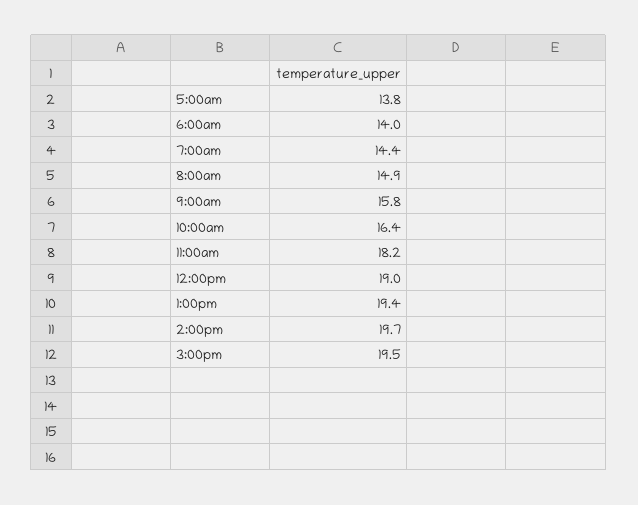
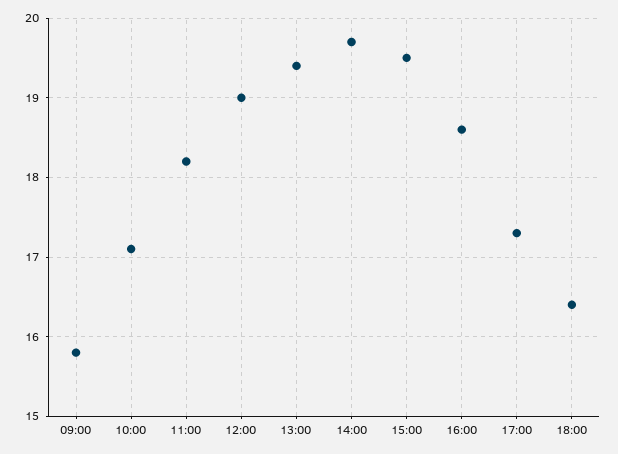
5:00am: 13.8 -> none
6:00am: 14 -> none
7:00am: 14.4 -> none
8:00am: 14.9 -> none
10:00am: 16.4 -> 17.1
16:00: none -> 18.6
17:00: none -> 17.3
18:00: none -> 16.4

